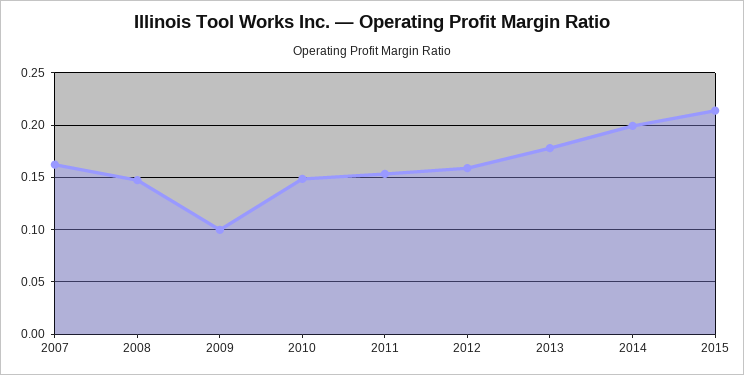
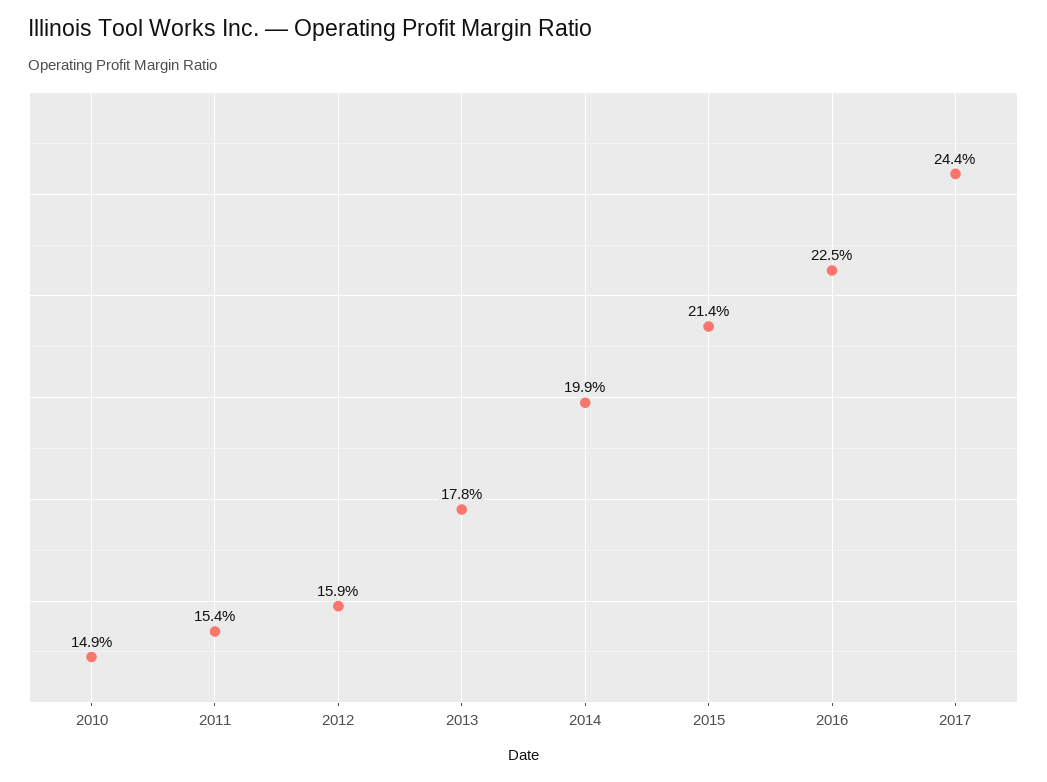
2007: 0.16 -> none
2008: 0.15 -> none
2009: 0.1 -> none
2016: none -> 0.225
2017: none -> 0.244

